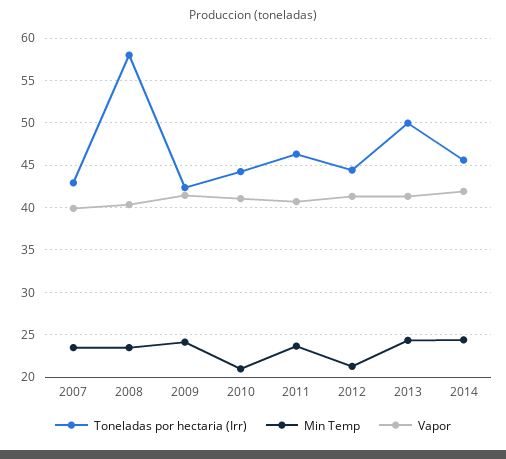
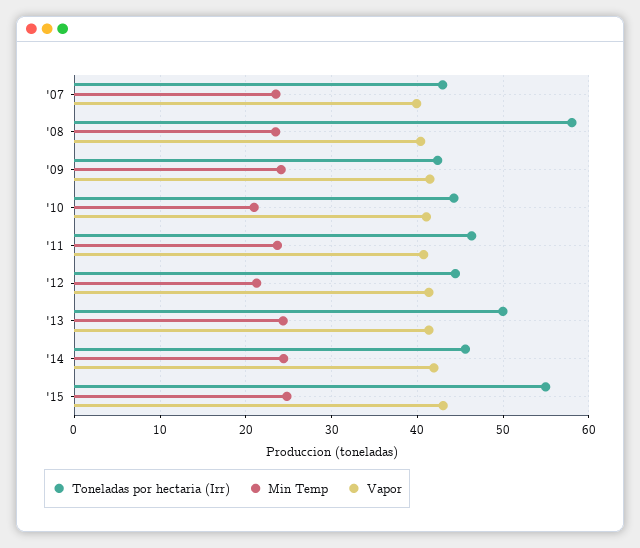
Toneladas por hectaria (Irr), '15: none -> 55
Min Temp, '15: none -> 25
Vapor, '15: none -> 43

